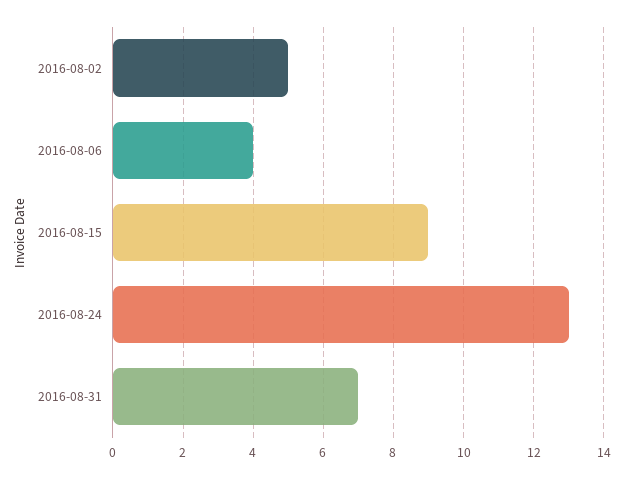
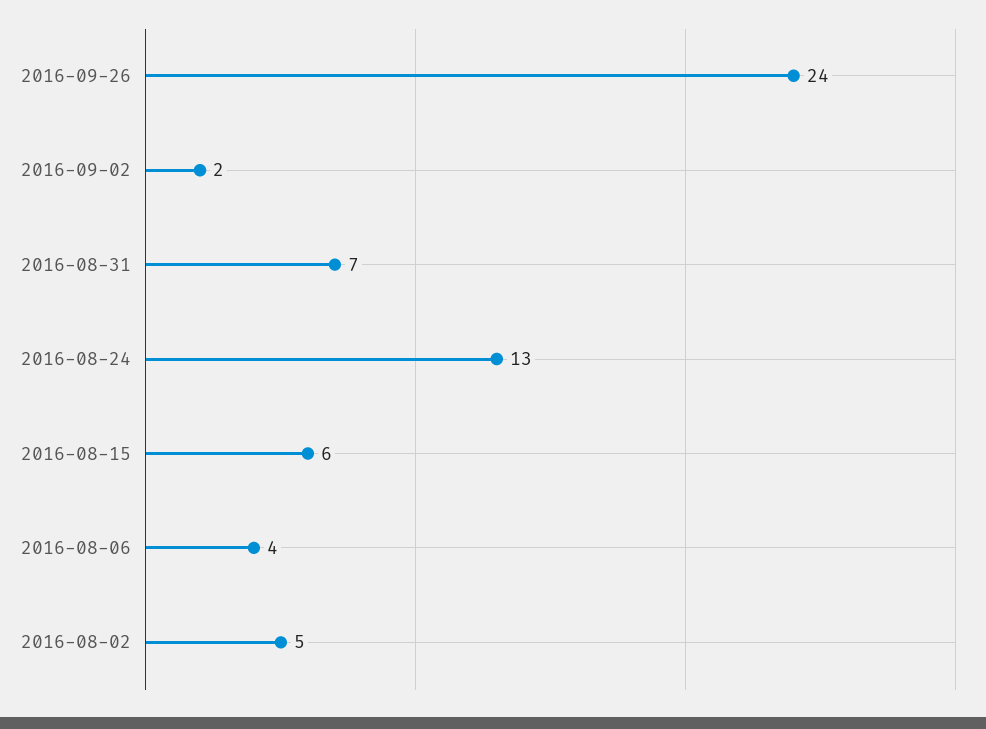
2016-08-15: 9 -> 6
2016-09-26: none -> 24
2016-09-02: none -> 2

